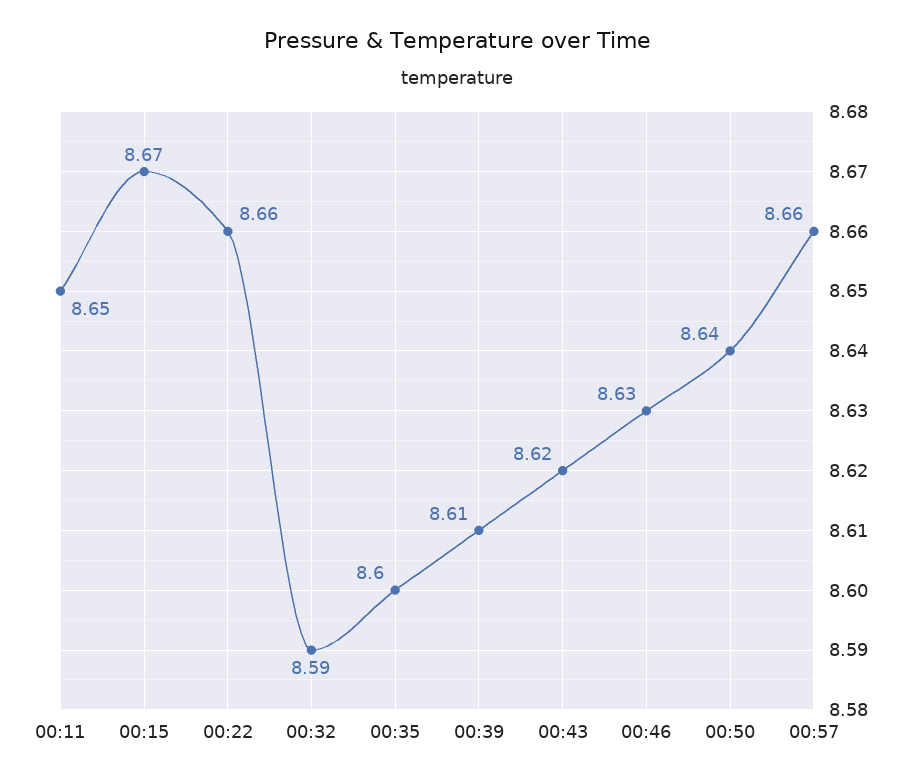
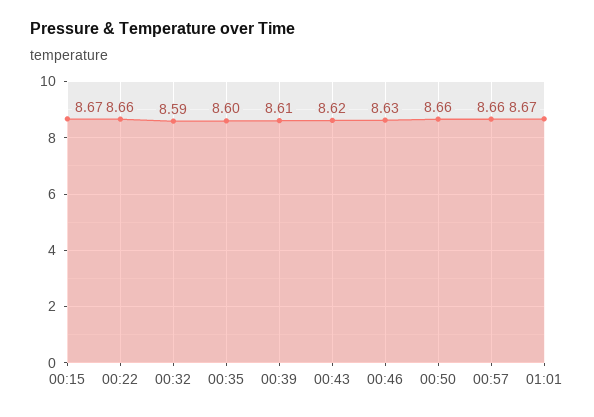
00:11: 8.65 -> none
00:50: 8.64 -> 8.66
01:01: none -> 8.67

